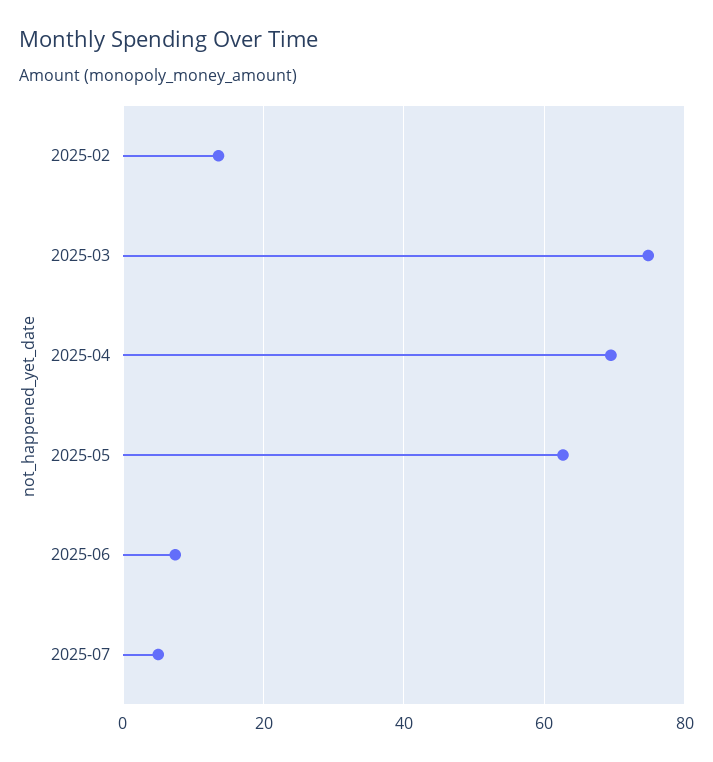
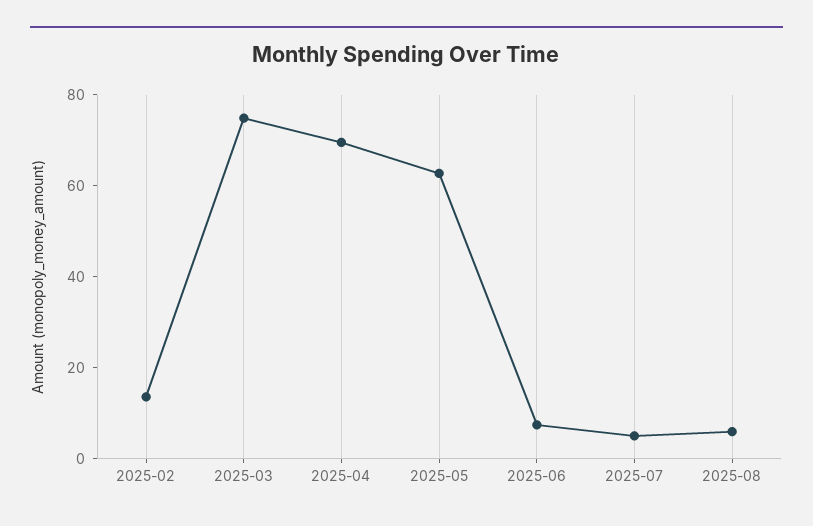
2025-08: none -> 5

